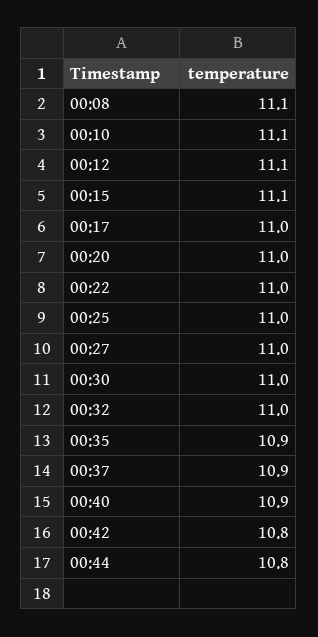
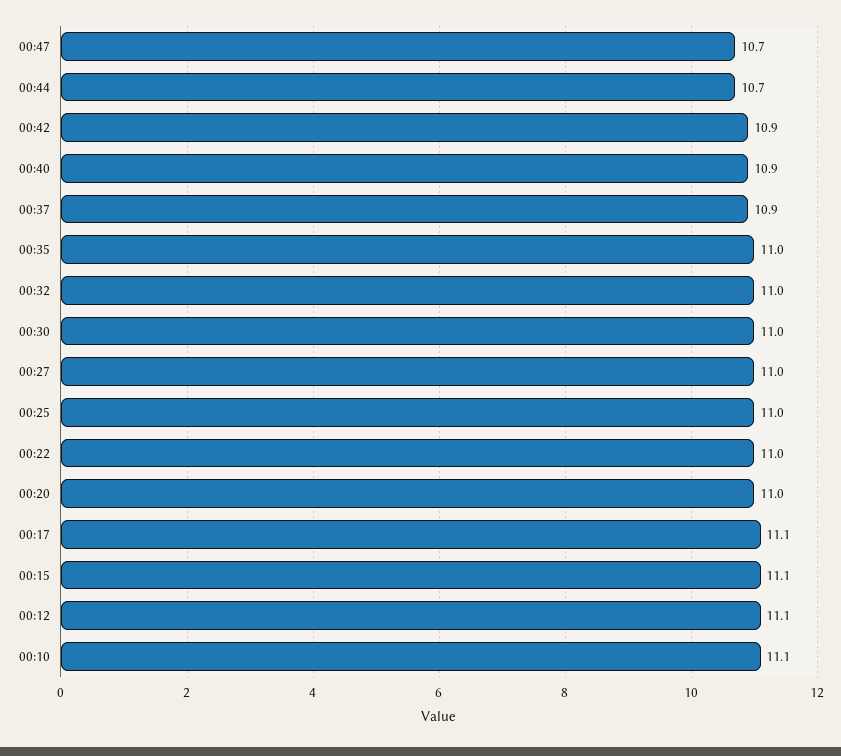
00:08: 11.1 -> none
00:17: 11 -> 11.1
00:35: 10.9 -> 11
00:42: 10.8 -> 10.9
00:44: 10.8 -> 10.7
00:47: none -> 10.7

